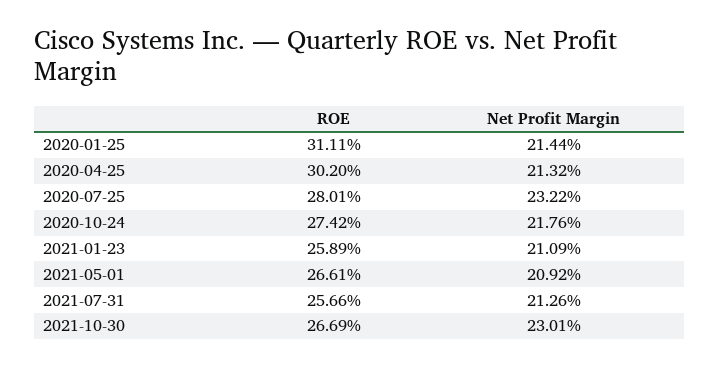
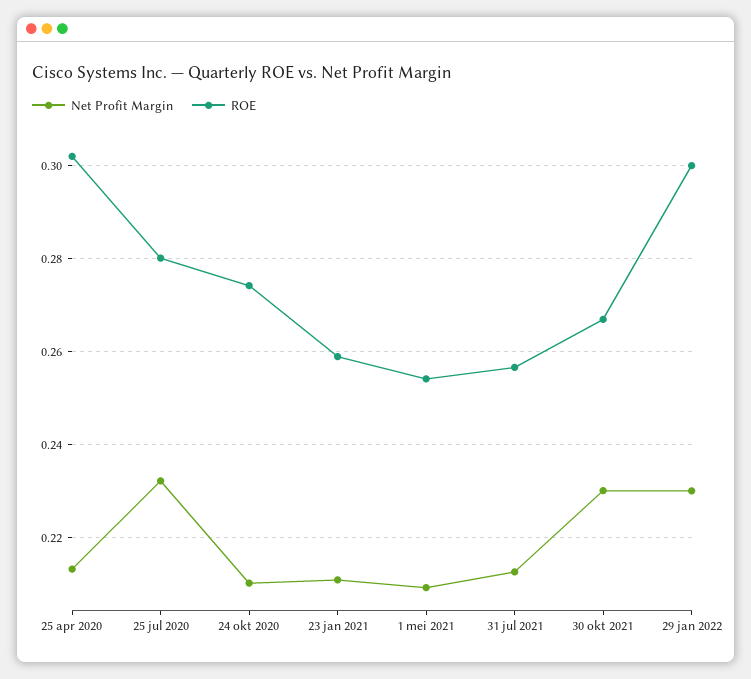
ROE, 2020-01-25: 0.3111 -> none
Net Profit Margin, 2020-01-25: 0.2144 -> none
Net Profit Margin, 2020-10-24: 0.2176 -> 0.21
ROE, 2021-05-01: 0.2661 -> 0.254
Net Profit Margin, 29 jan 2022: none -> 0.23
ROE, 29 jan 2022: none -> 0.3

